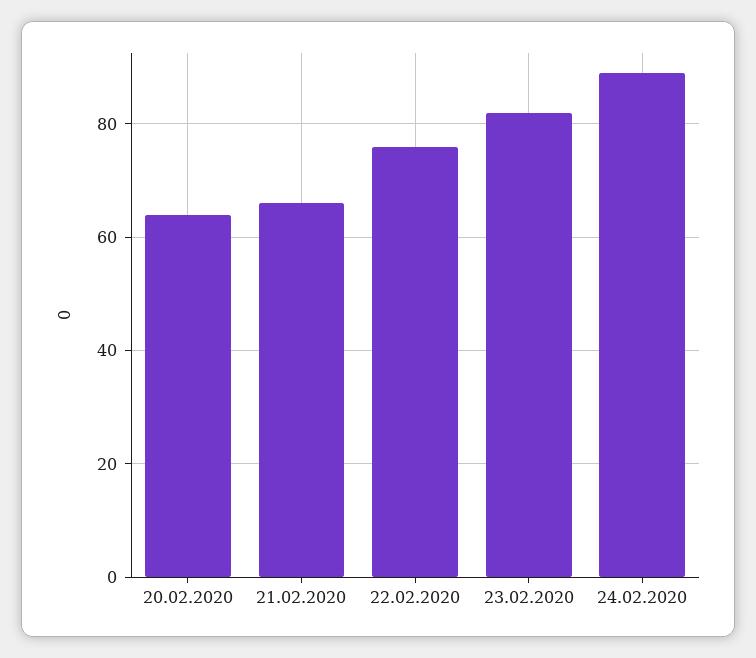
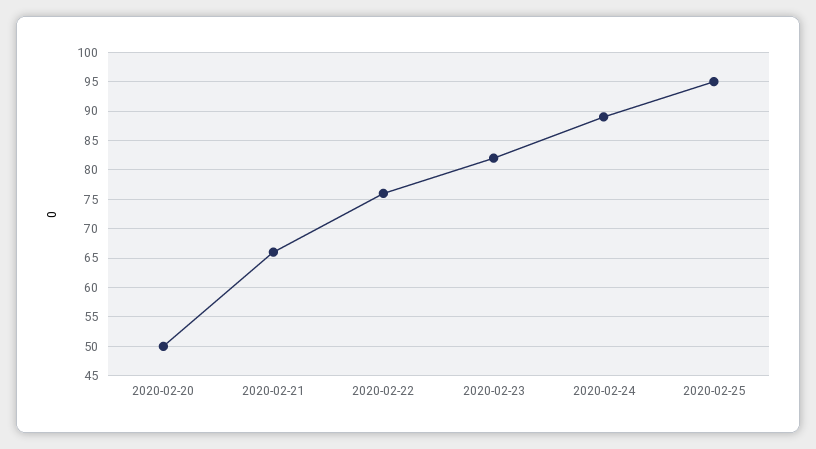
20.02.2020: 65 -> 50
2020-02-25: none -> 95

